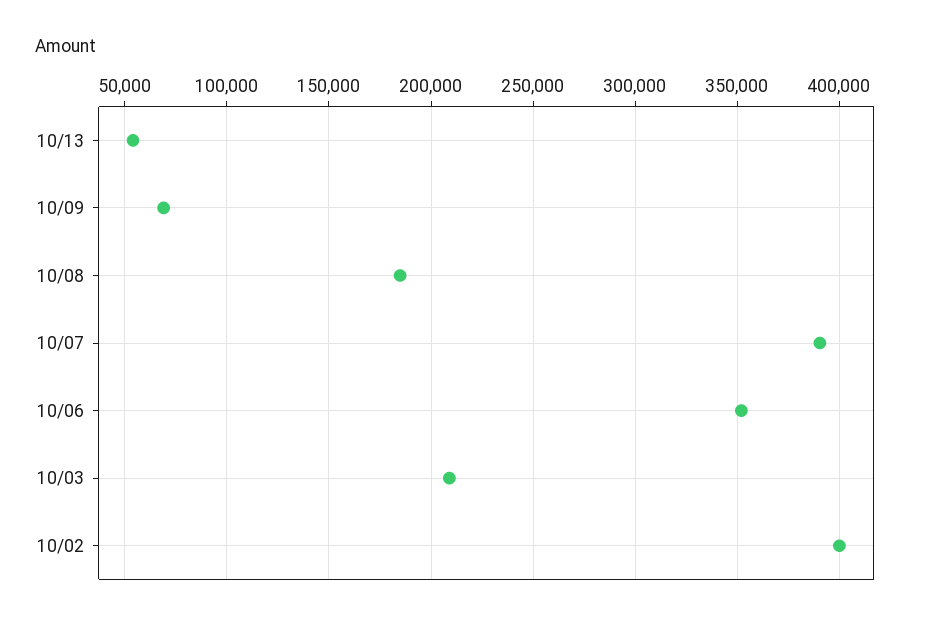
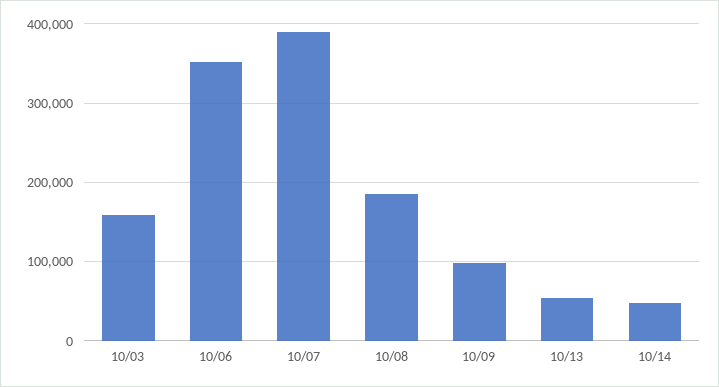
10/09: 70000 -> 100000
10/03: 210000 -> 160000
10/02: 400000 -> none
10/14: none -> 50000

